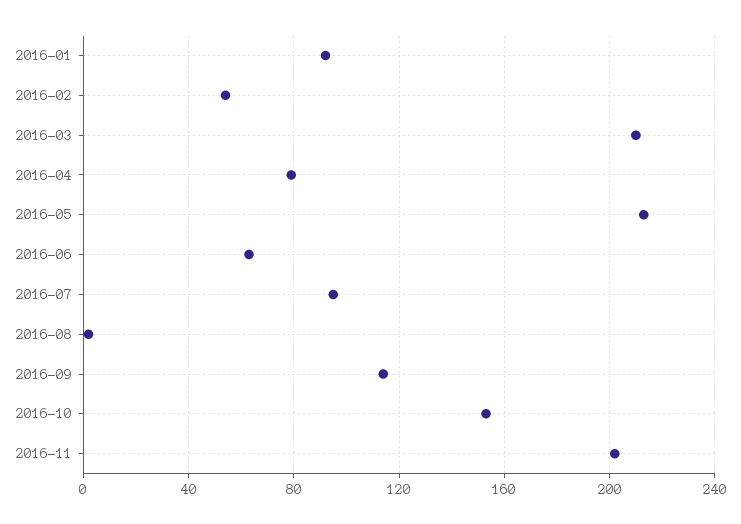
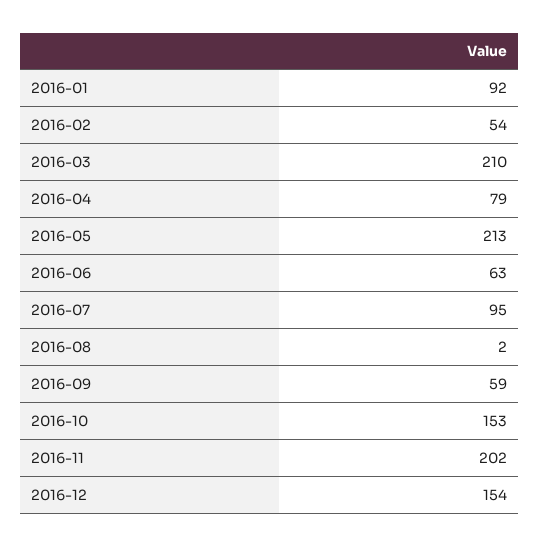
2016-09: 115 -> 59
2016-12: none -> 154

